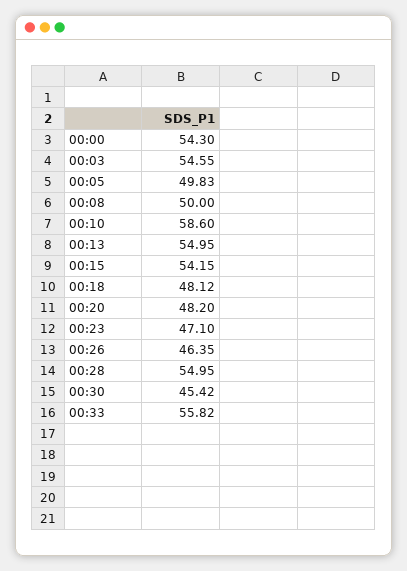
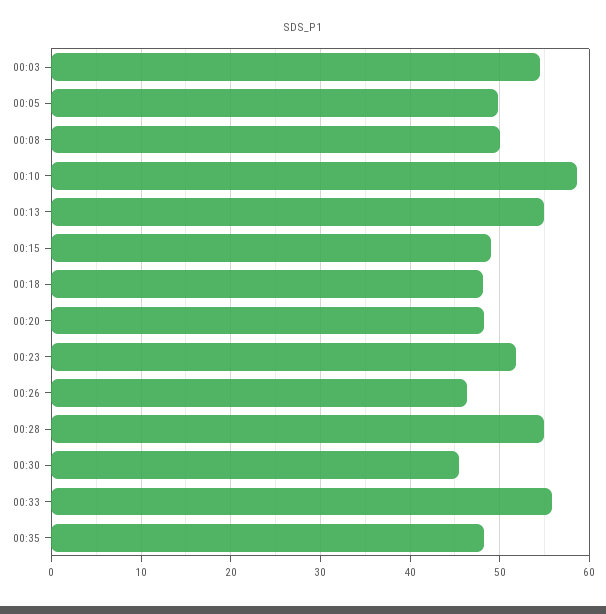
00:00: 54.3 -> none
00:15: 54.15 -> 49
00:23: 47.1 -> 52
00:35: none -> 48

